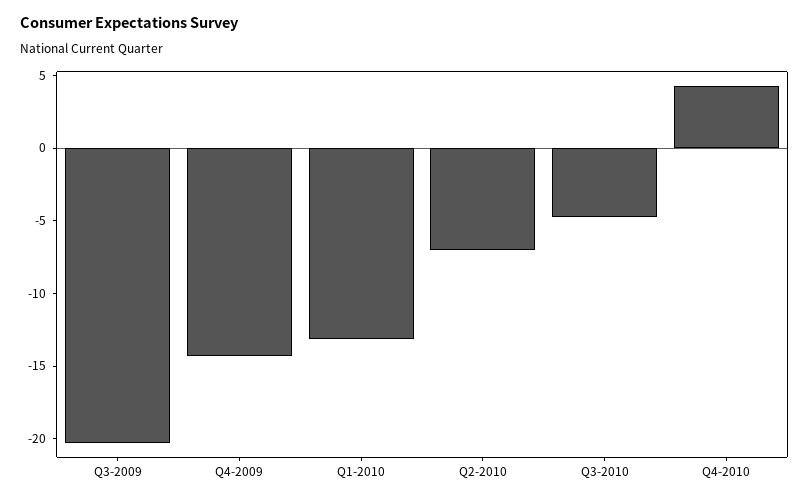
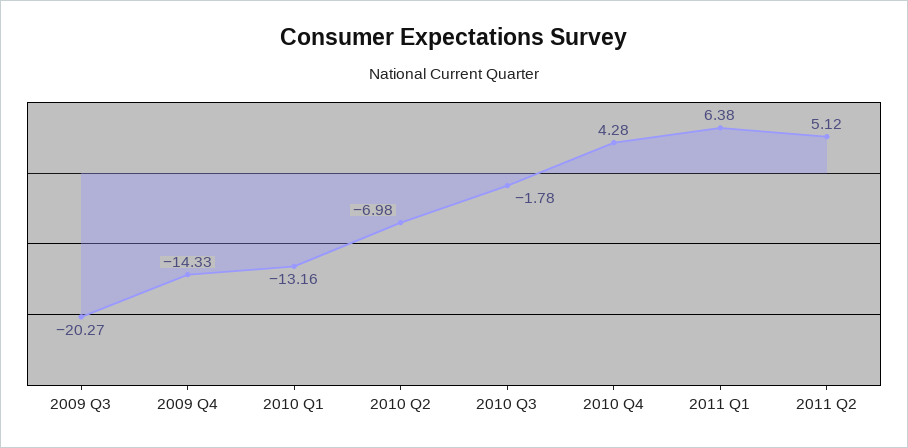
Q3-2010: -5 -> -1.78
2011 Q1: none -> 6.38
2011 Q2: none -> 5.12

